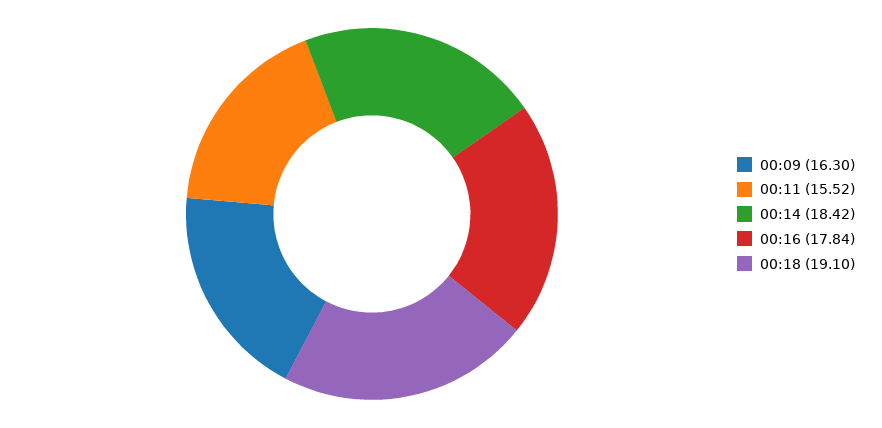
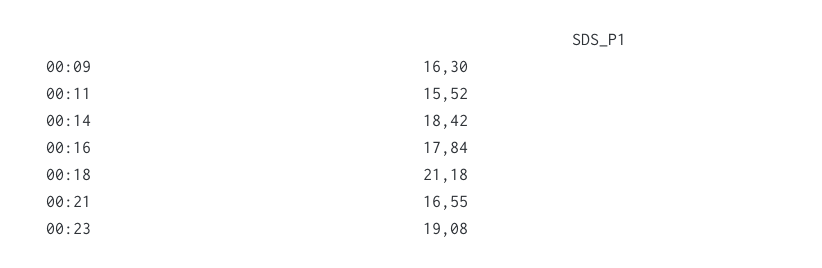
00:18: 19.1 -> 21.18
00:21: none -> 16.55
00:23: none -> 19.08

